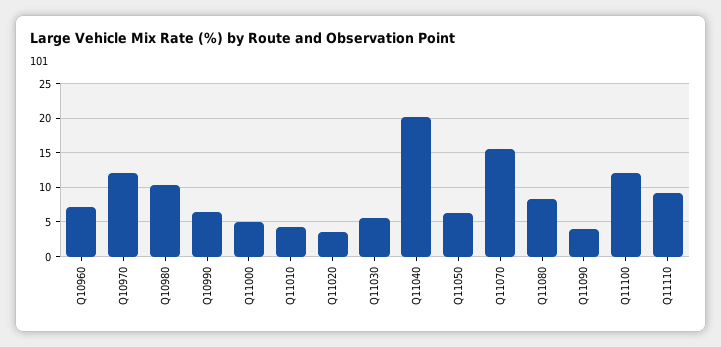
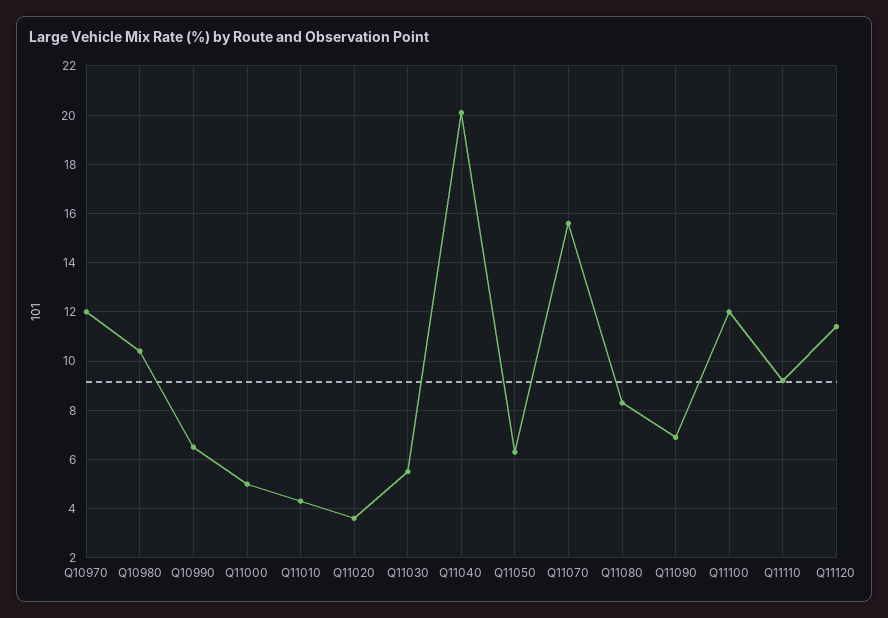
Q10960: 7 -> none
Q11090: 4 -> 7
Q11120: none -> 11.5

